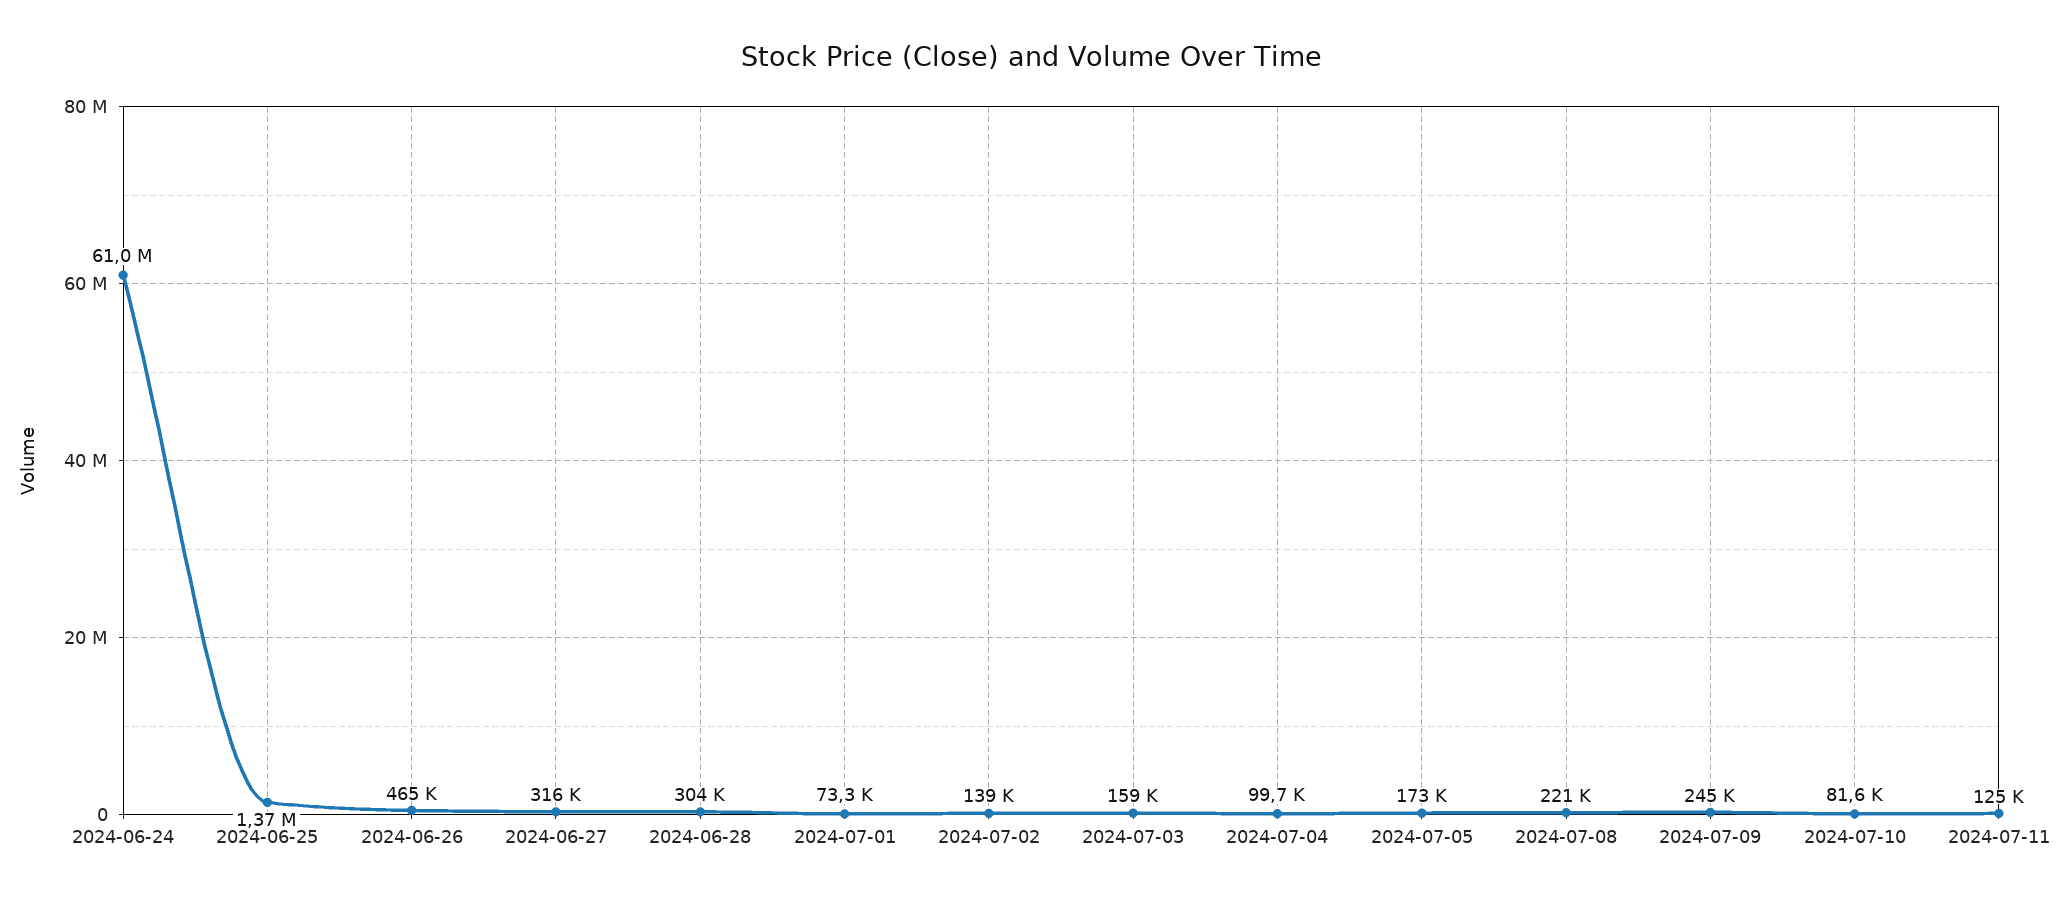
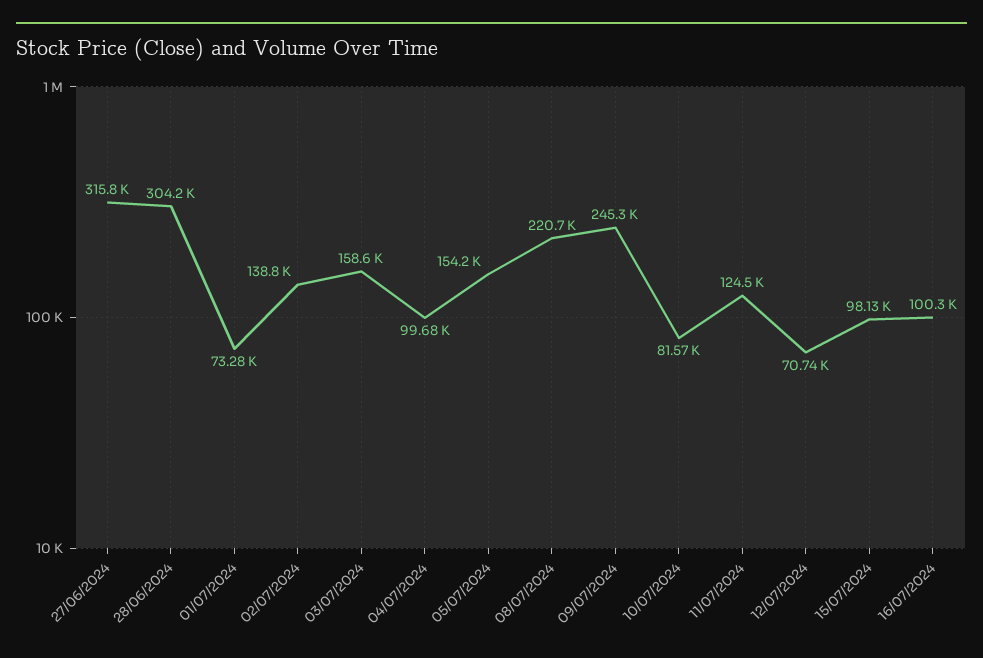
2024-06-24: 61000000 -> none
2024-06-25: 1370000 -> none
2024-06-26: 465000 -> none
2024-07-05: 173000 -> 154200
12/07/2024: none -> 70740
15/07/2024: none -> 98130
16/07/2024: none -> 100300

